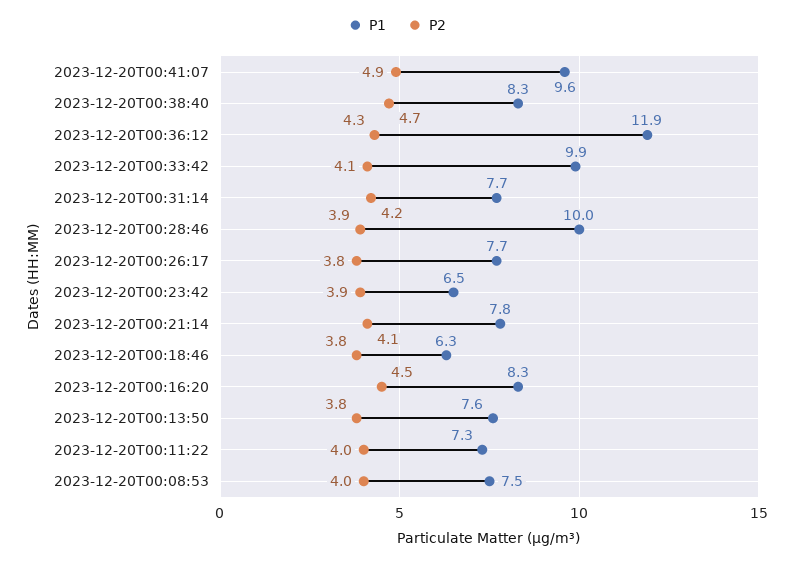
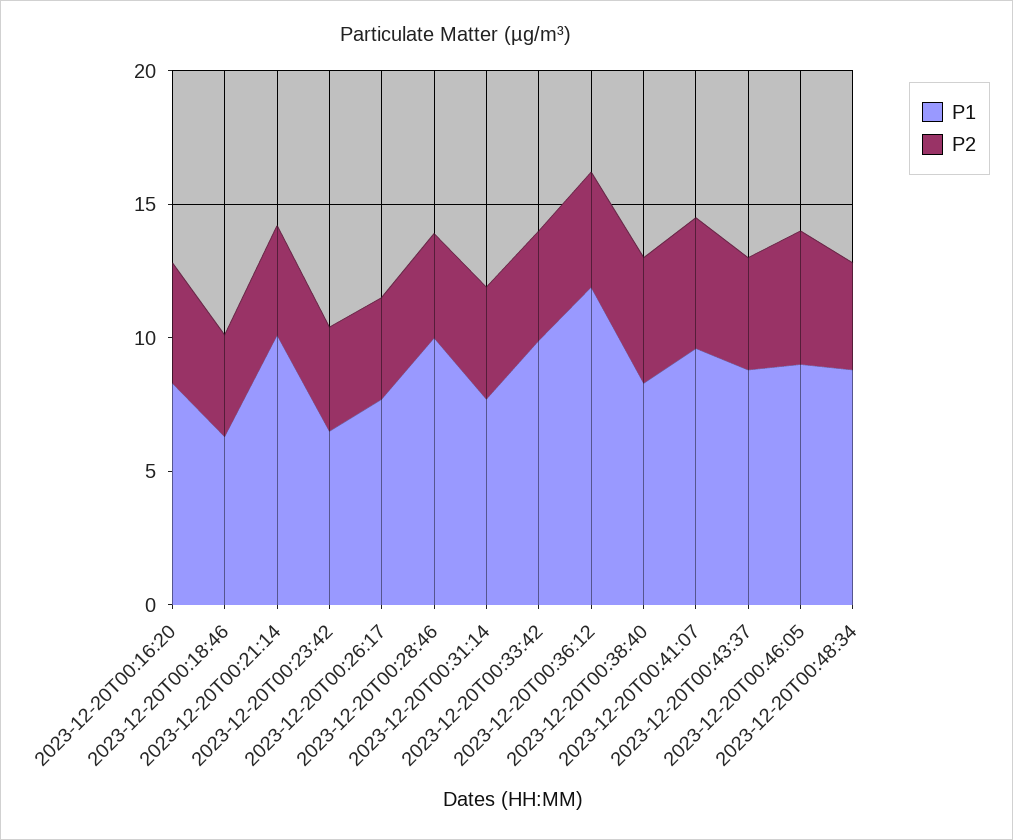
P1, 2023-12-20T00:21:14: 7.8 -> 10
P1, 2023-12-20T00:13:50: 7.6 -> none
P2, 2023-12-20T00:13:50: 3.8 -> none
P1, 2023-12-20T00:11:22: 7.3 -> none
P2, 2023-12-20T00:11:22: 4 -> none
P1, 2023-12-20T00:08:53: 7.5 -> none
P2, 2023-12-20T00:08:53: 4 -> none
P1, 2023-12-20T00:43:37: none -> 9
P2, 2023-12-20T00:43:37: none -> 4
P1, 2023-12-20T00:46:05: none -> 9
P2, 2023-12-20T00:46:05: none -> 5
P1, 2023-12-20T00:48:34: none -> 9
P2, 2023-12-20T00:48:34: none -> 4

